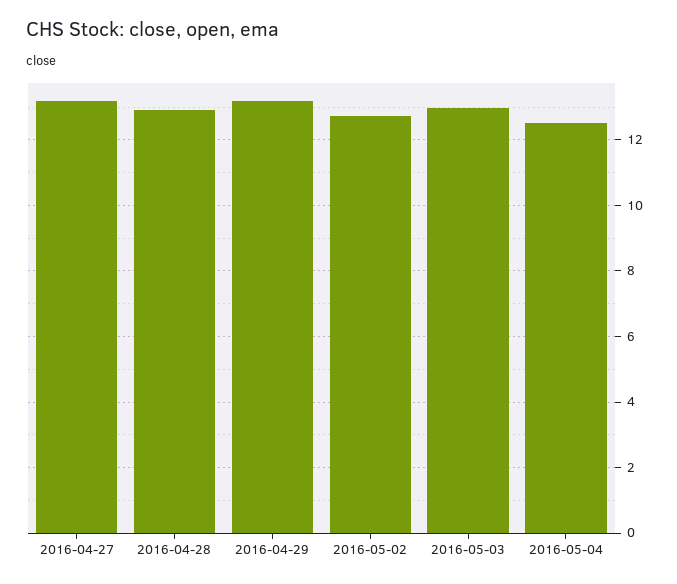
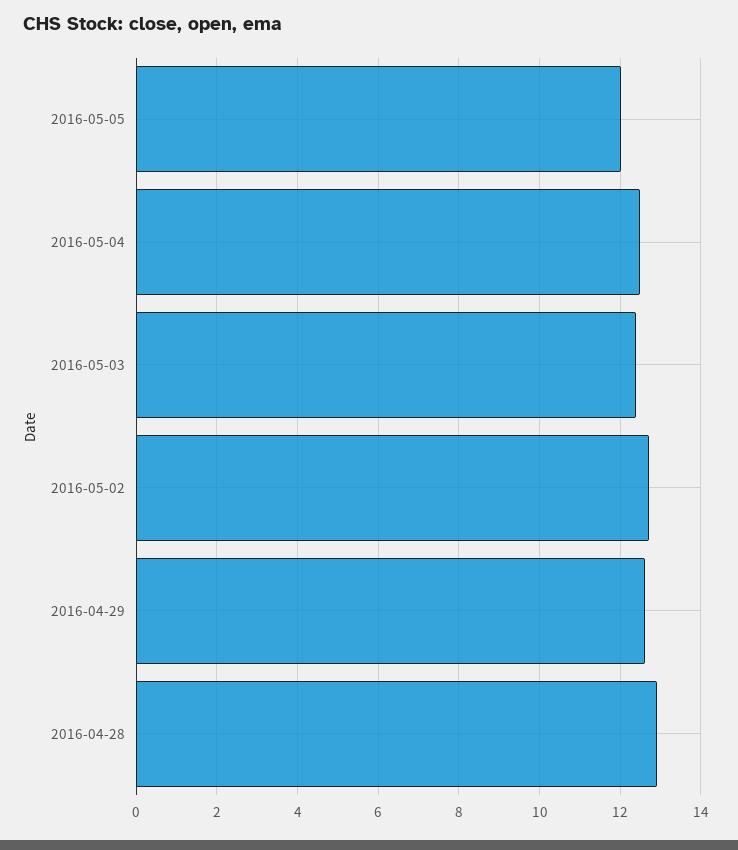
2016-04-27: 13.2 -> none
2016-04-29: 13.2 -> 12.6
2016-05-03: 13 -> 12.4
2016-05-05: none -> 12

